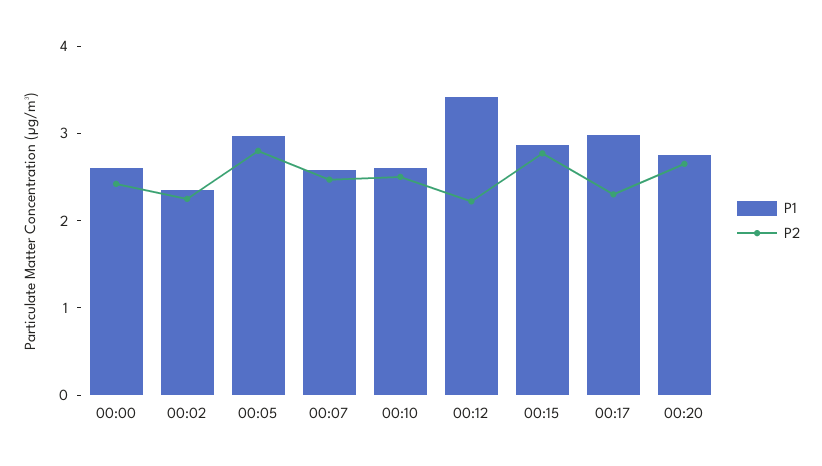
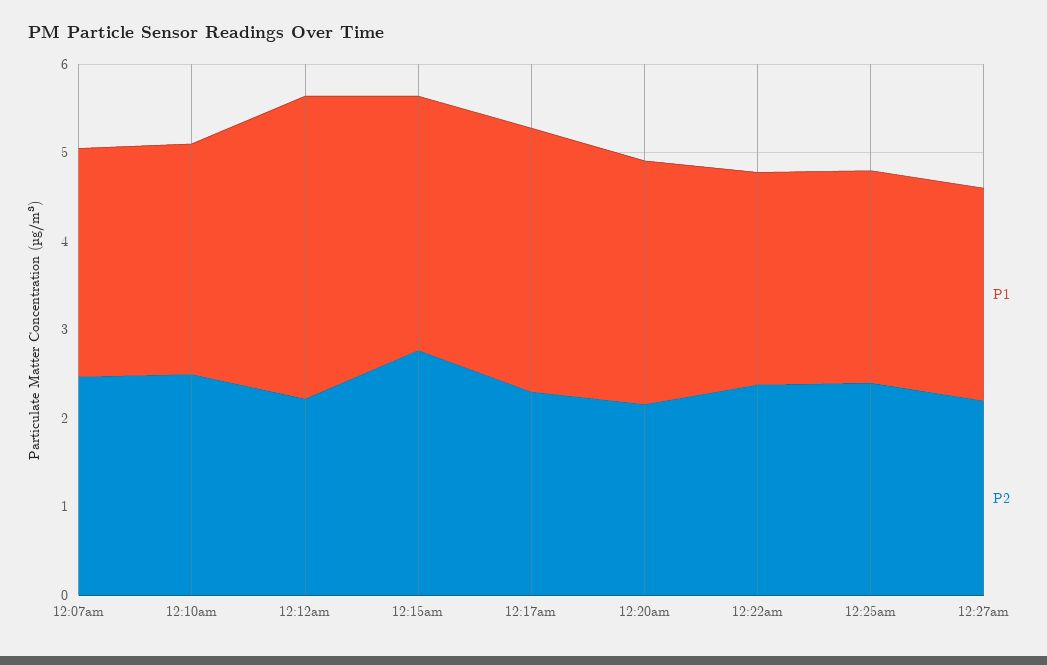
P1, 00:00: 2.6 -> none
P2, 00:00: 2.4 -> none
P1, 00:02: 2.4 -> none
P2, 00:02: 2.2 -> none
P1, 00:05: 3 -> none
P2, 00:05: 2.8 -> none
P2, 00:20: 2.6 -> 2.2
P1, 12:22am: none -> 2.4
P2, 12:22am: none -> 2.4
P1, 12:25am: none -> 2.4
P2, 12:25am: none -> 2.4
P1, 12:27am: none -> 2.4
P2, 12:27am: none -> 2.2

